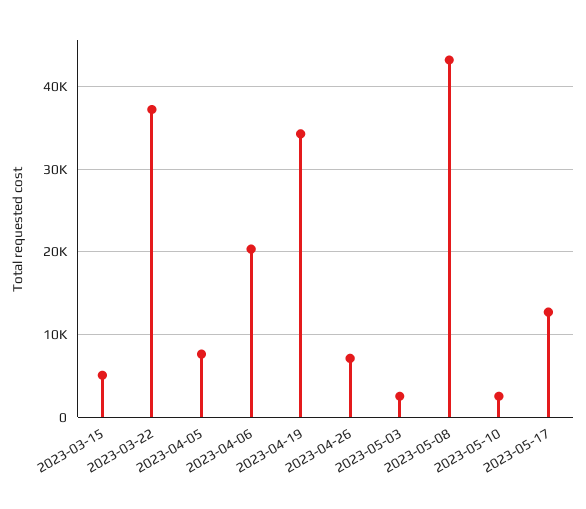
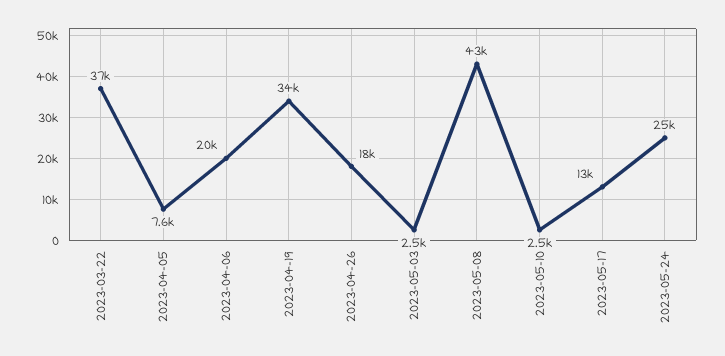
2023-03-15: 5000 -> none
2023-04-26: 7000 -> 18000
2023-05-24: none -> 25000

